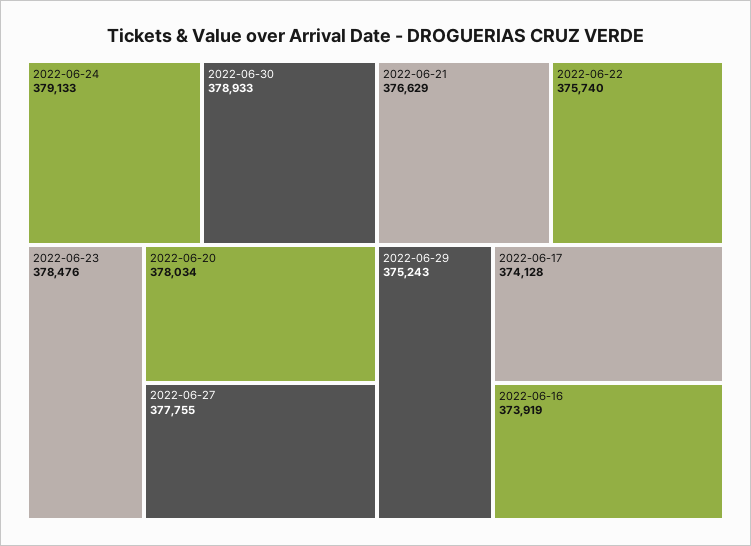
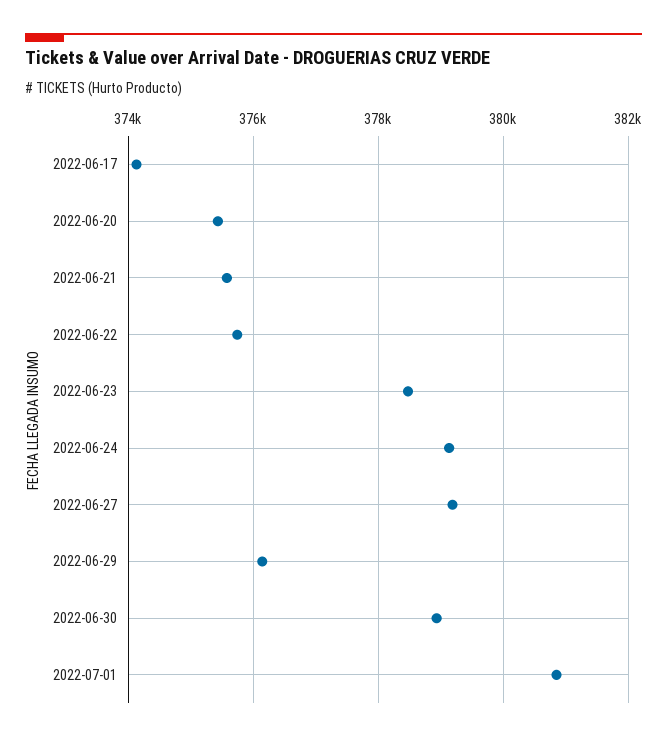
2022-06-20: 378034 -> 375400
2022-06-27: 377755 -> 379200
2022-06-21: 376629 -> 375600
2022-06-29: 375243 -> 376200
2022-06-16: 373919 -> none
2022-07-01: none -> 380800

